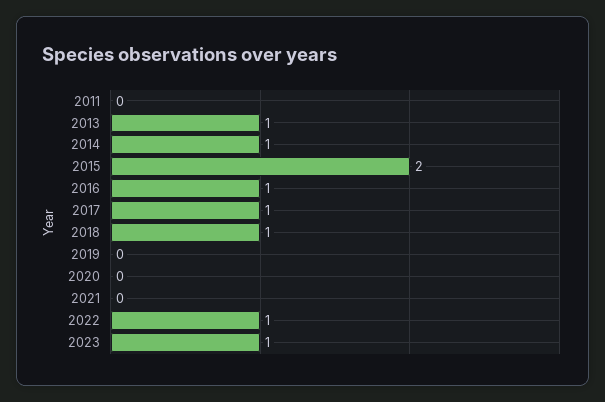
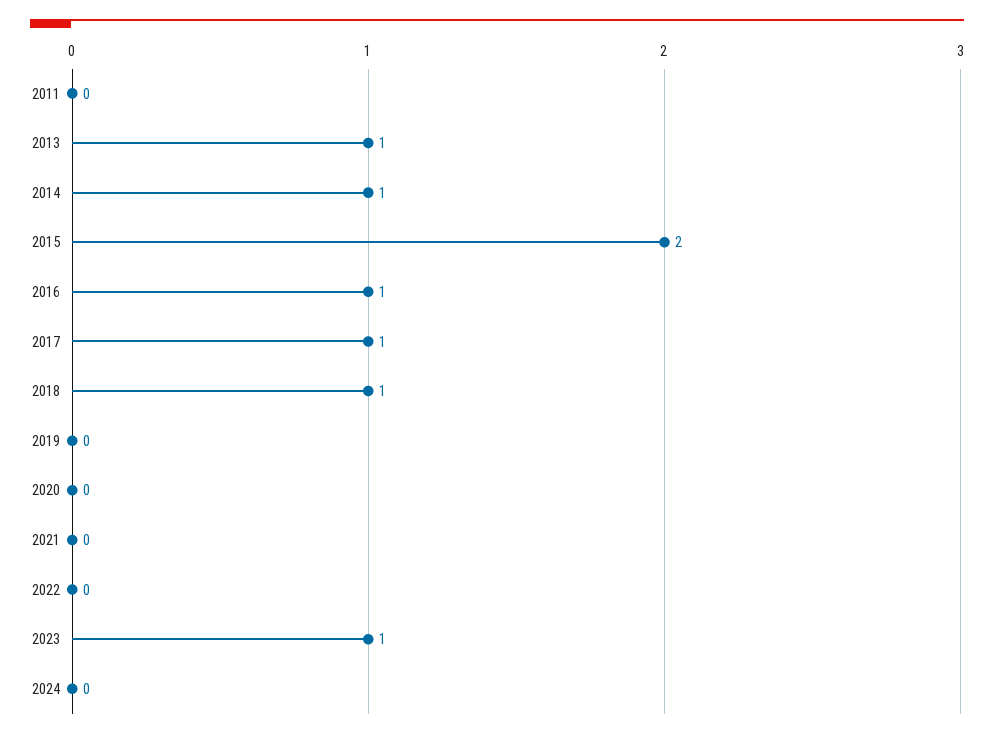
2022: 1 -> 0
2024: none -> 0

